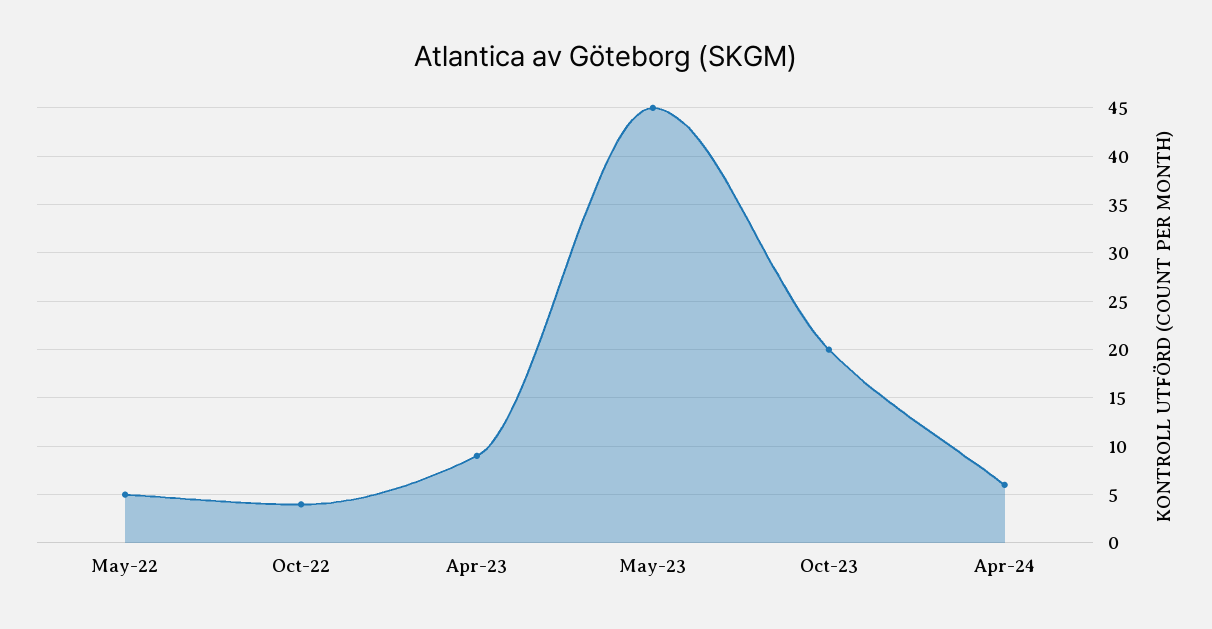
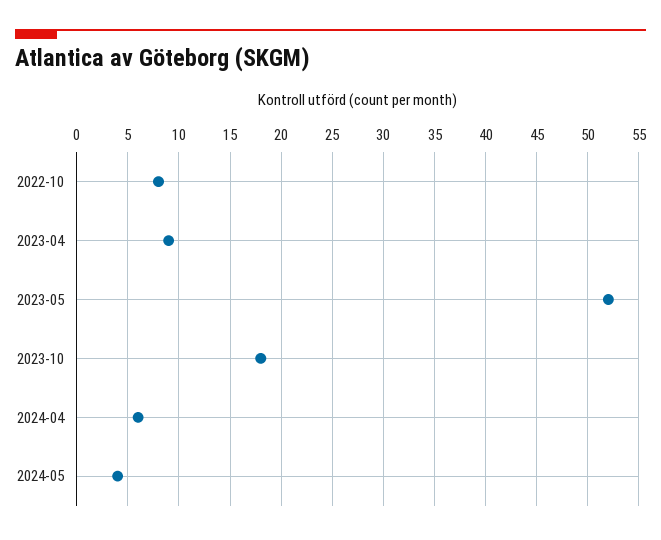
May-22: 5 -> none
Oct-22: 4 -> 8
May-23: 45 -> 52
Oct-23: 20 -> 18
2024-05: none -> 4

